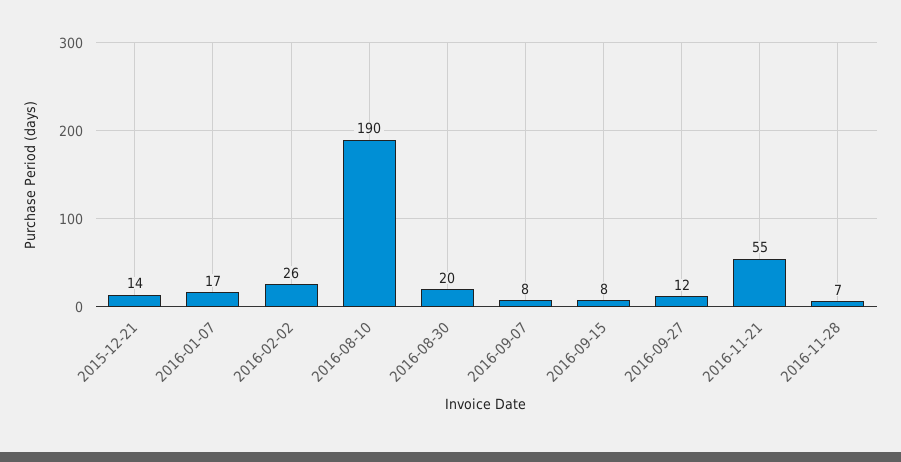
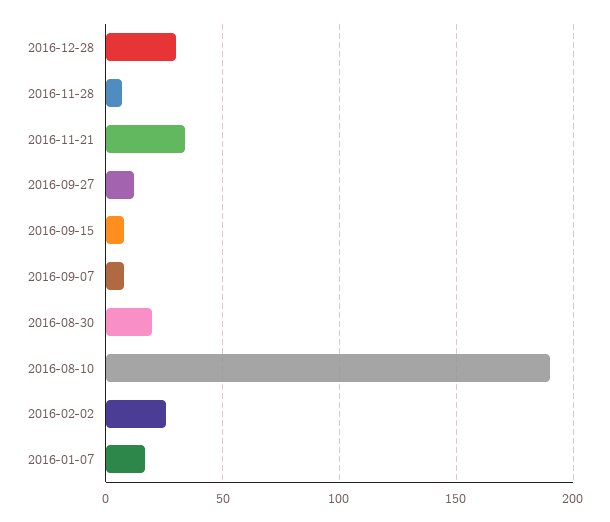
2015-12-21: 14 -> none
2016-11-21: 55 -> 35
2016-12-28: none -> 30

